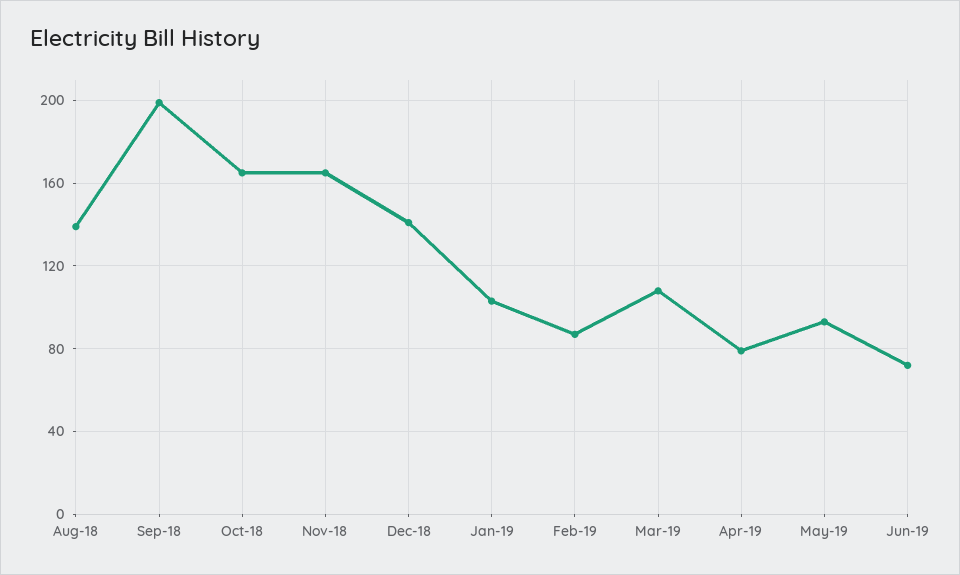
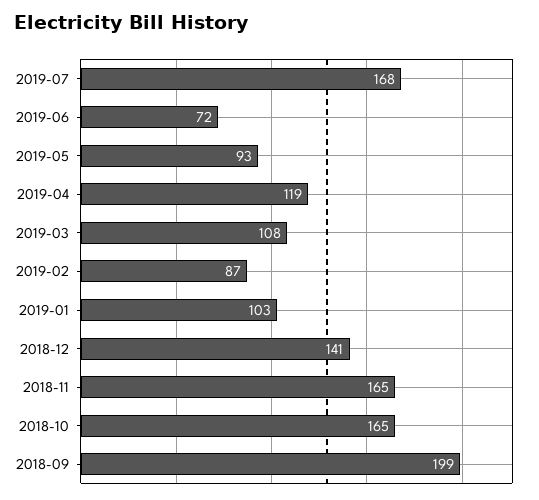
Aug-18: 140 -> none
Apr-19: 80 -> 119
2019-07: none -> 168

